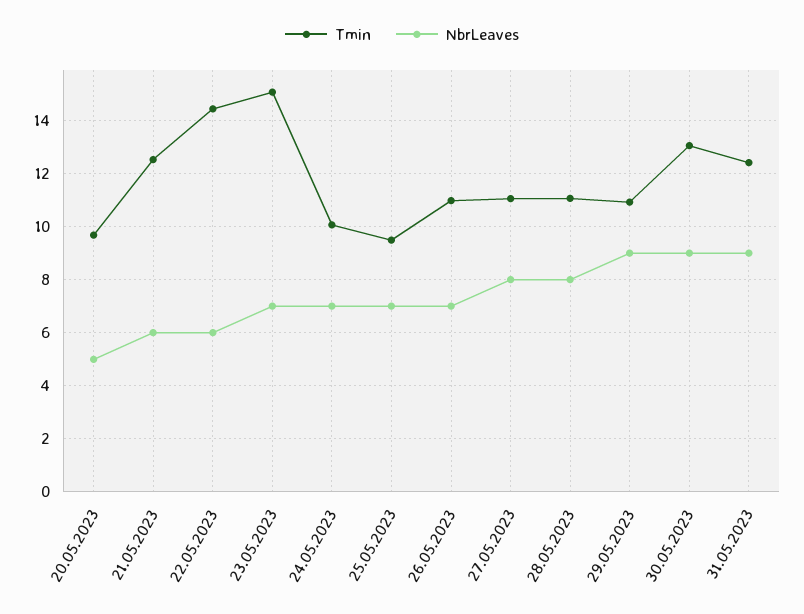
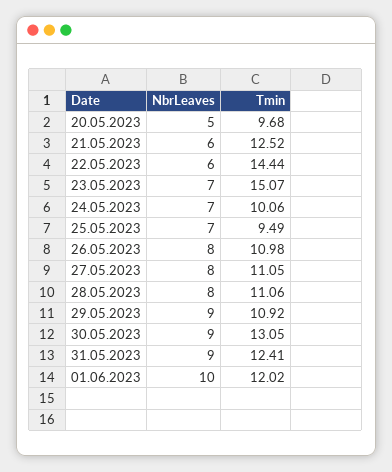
NbrLeaves, 26.05.2023: 7 -> 8
NbrLeaves, 01.06.2023: none -> 10
Tmin, 01.06.2023: none -> 12.02

